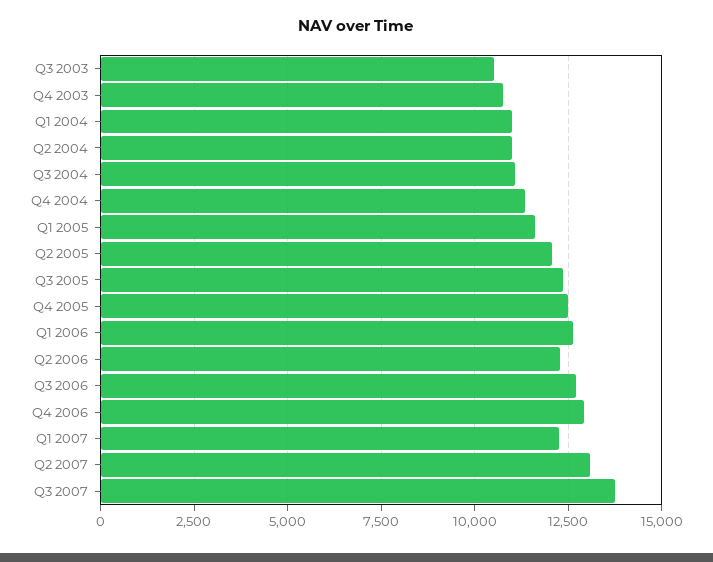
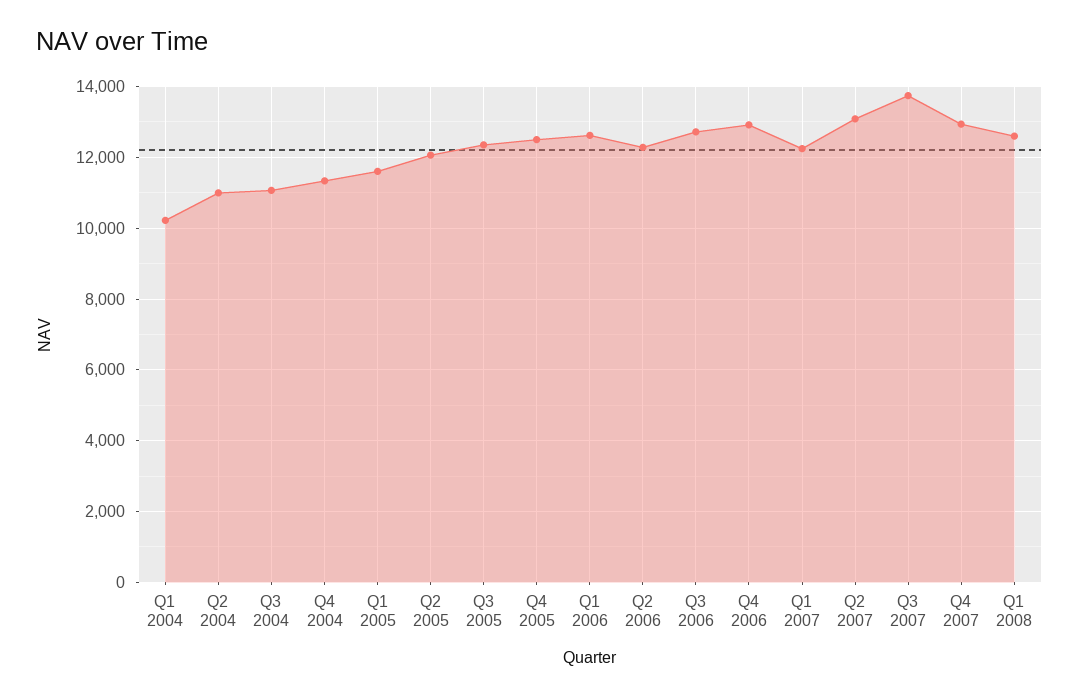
Q3 2003: 10500 -> none
Q4 2003: 10750 -> none
Q1 2004: 11000 -> 10200
Q4 2007: none -> 13000
Q1 2008: none -> 12600

